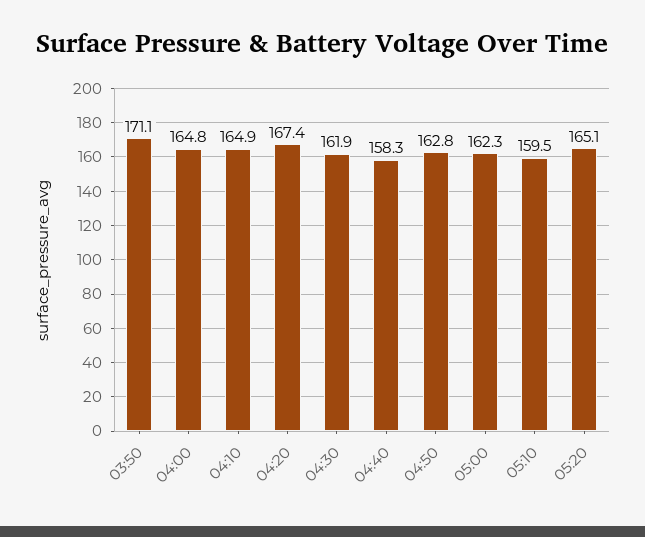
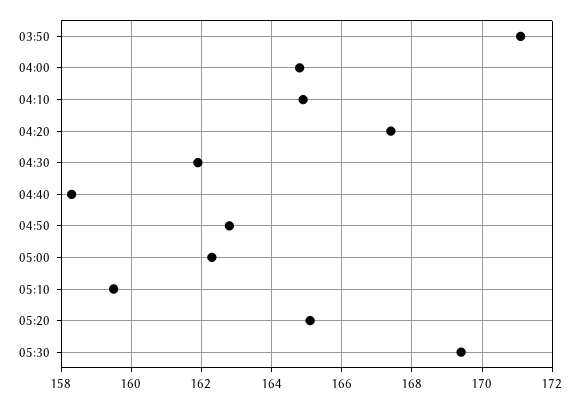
05:30: none -> 169.5

